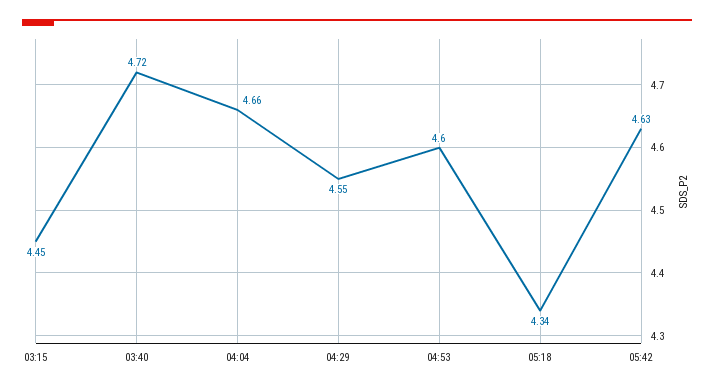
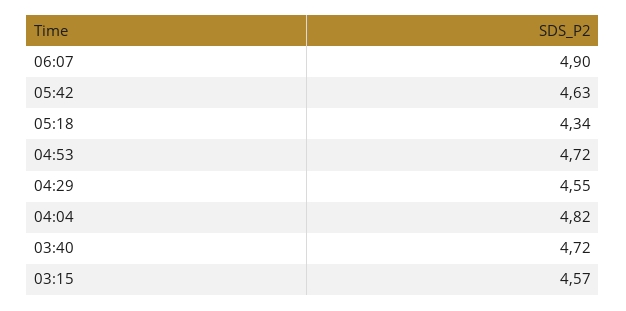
03:15: 4.45 -> 4.57
04:04: 4.66 -> 4.82
04:53: 4.6 -> 4.72
06:07: none -> 4.9

